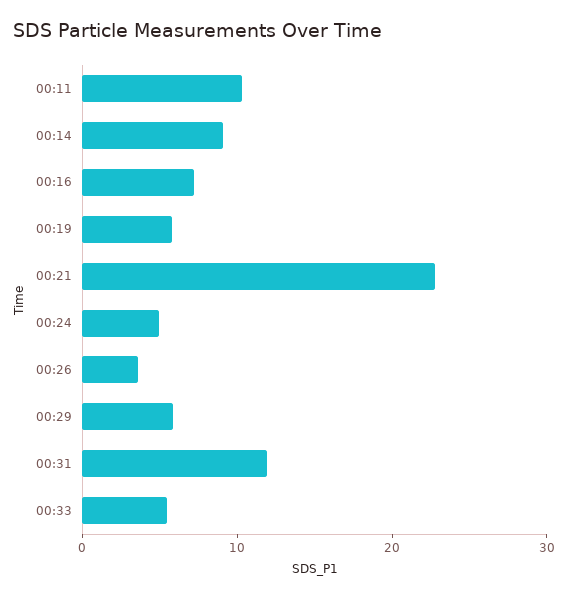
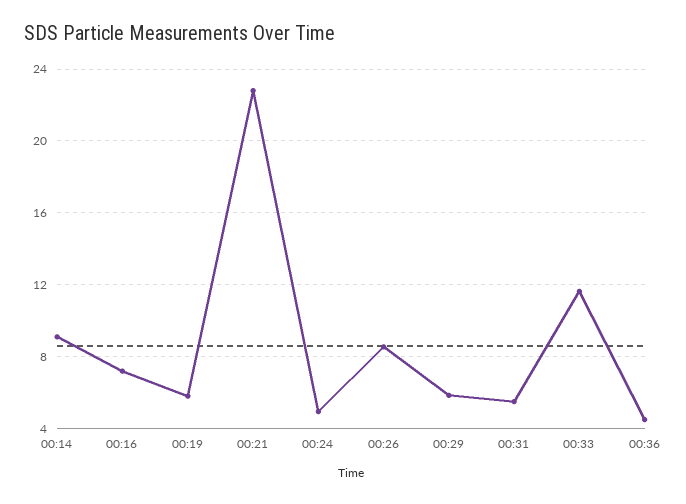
00:11: 10 -> none
00:26: 4 -> 8.5
00:31: 12 -> 5.5
00:33: 6 -> 11.5
00:36: none -> 4.5

